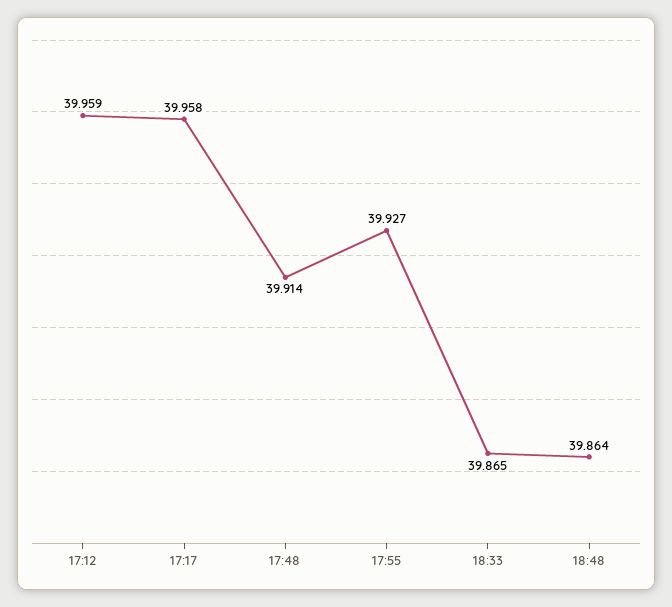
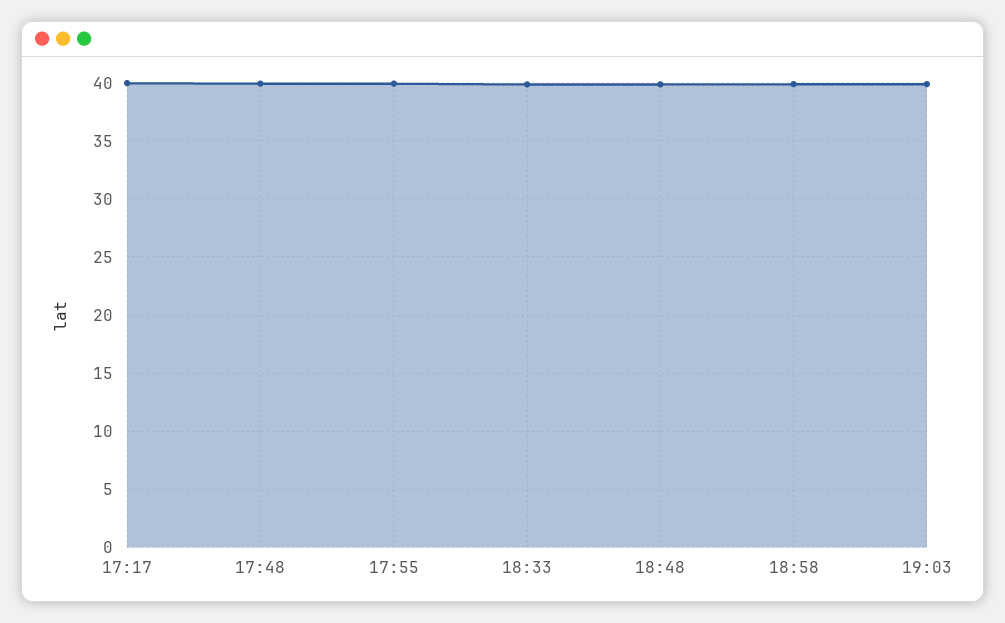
17:12: 39.959 -> none
18:58: none -> 40
19:03: none -> 40

